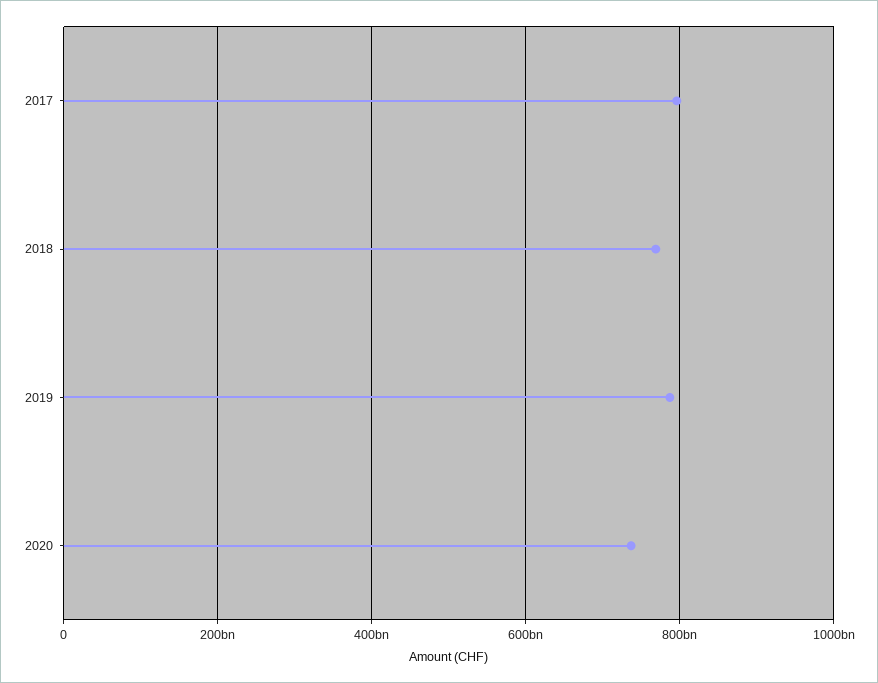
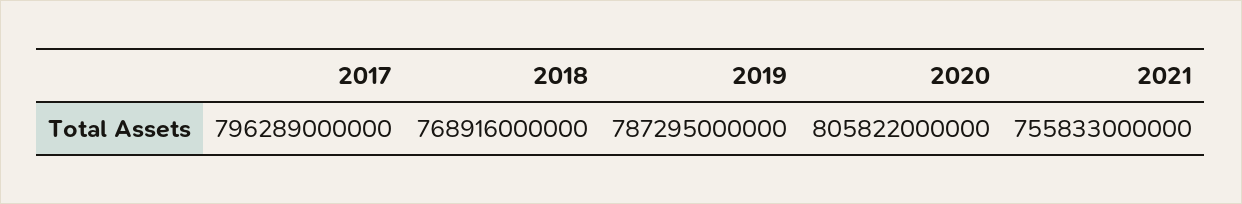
2020: 740000000000 -> 805822000000
2021: none -> 755833000000

